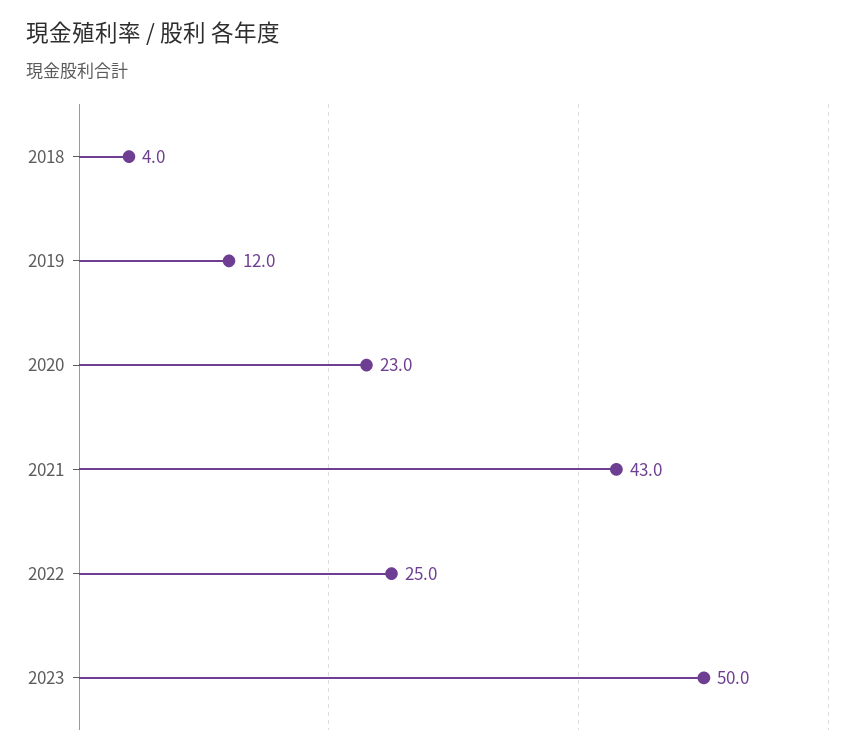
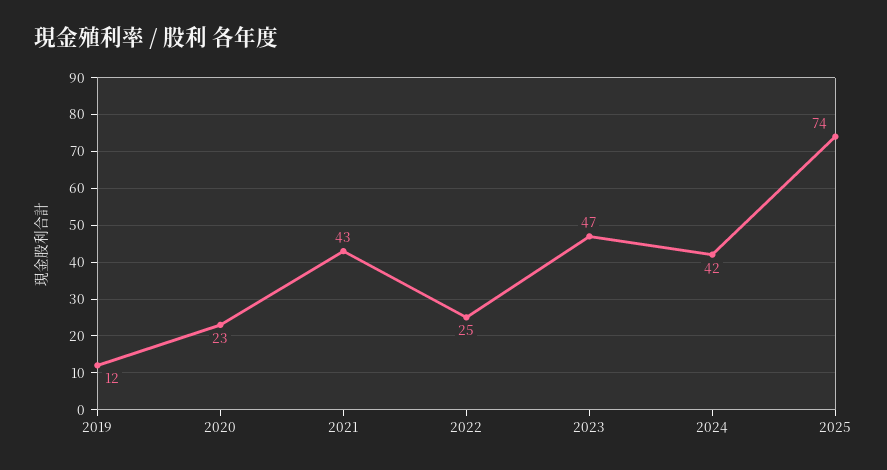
2018: 4 -> none
2023: 50 -> 47
2024: none -> 42
2025: none -> 74

